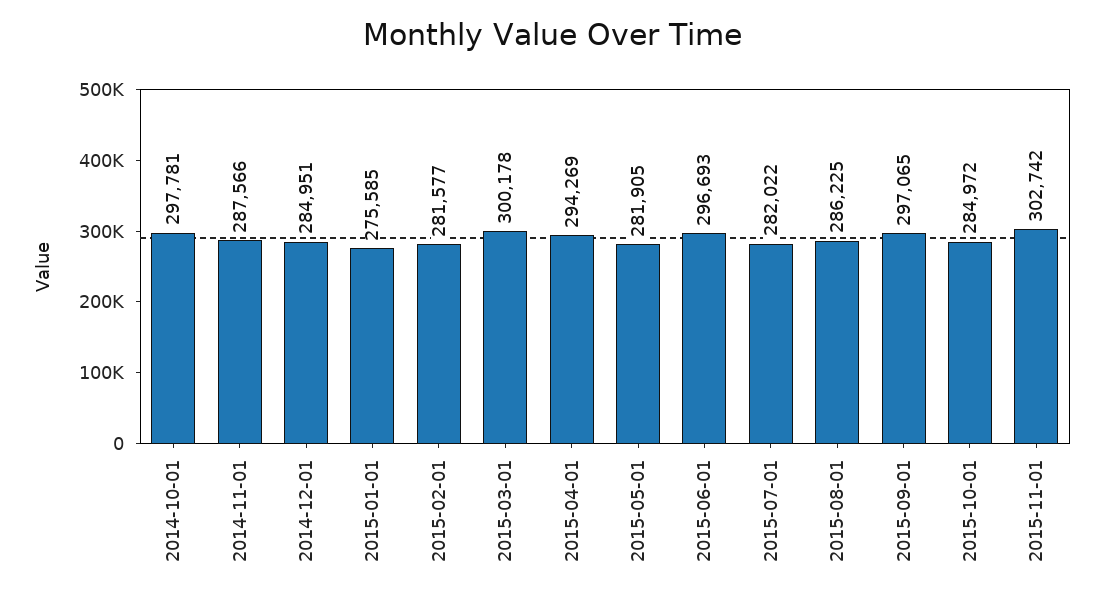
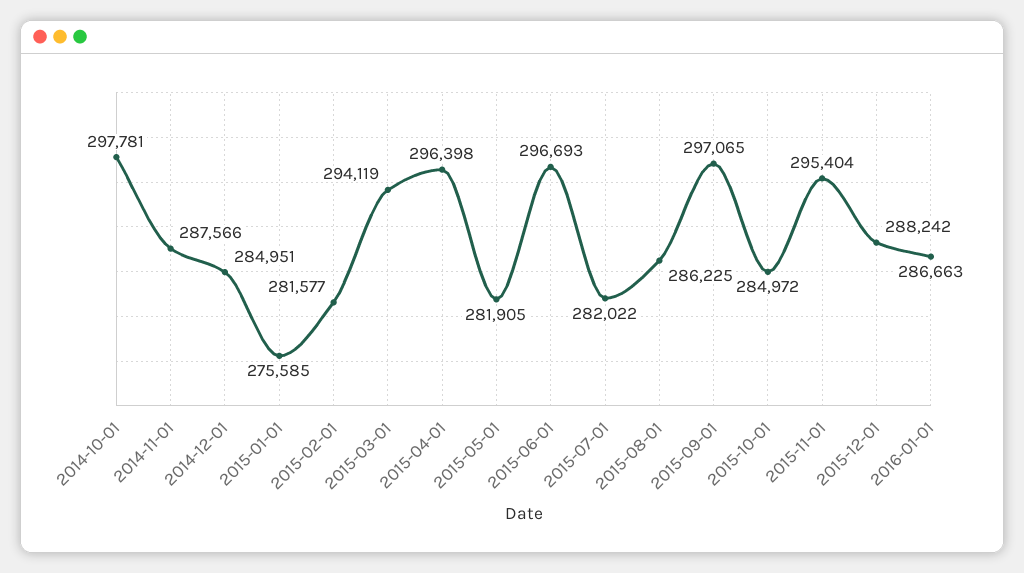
2015-03-01: 300178 -> 294119
2015-04-01: 294269 -> 296398
2015-11-01: 302742 -> 295404
2015-12-01: none -> 288242
2016-01-01: none -> 286663

